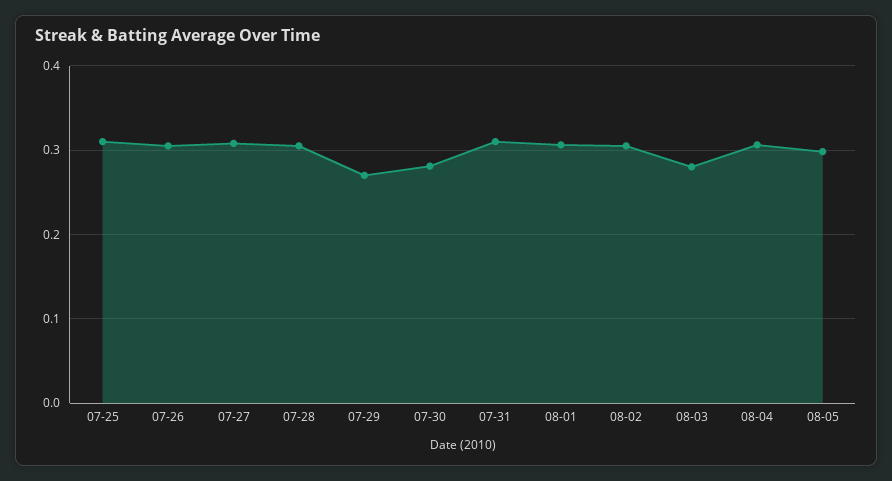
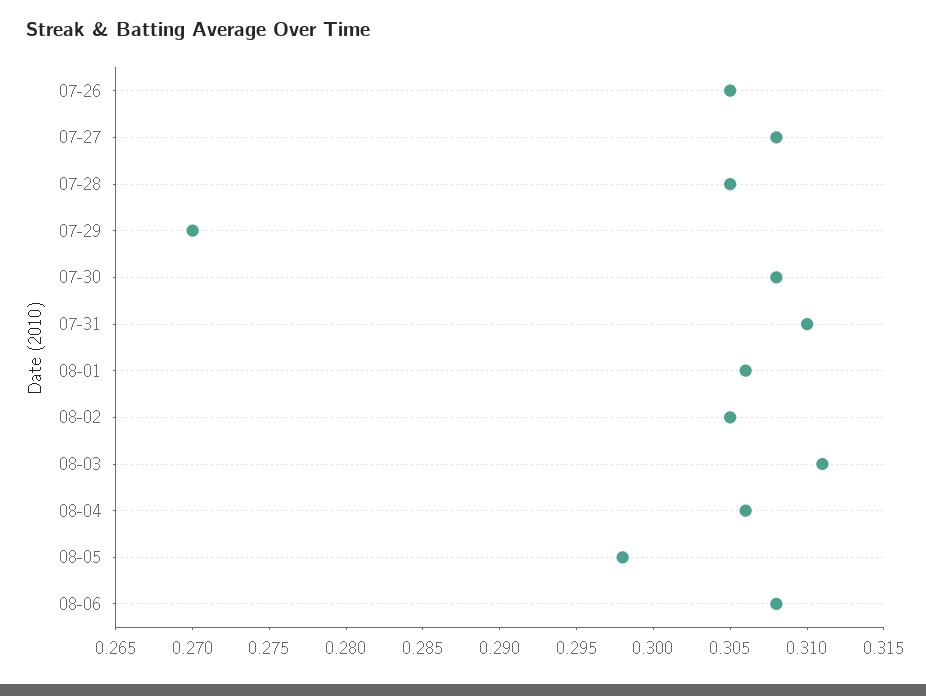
07-25: 0.31 -> none
07-30: 0.28 -> 0.308
08-03: 0.28 -> 0.311
08-06: none -> 0.308

